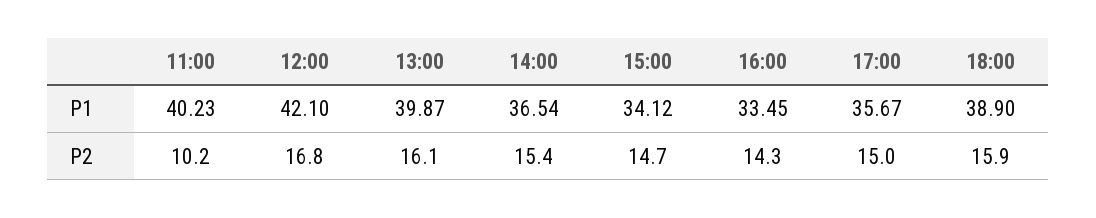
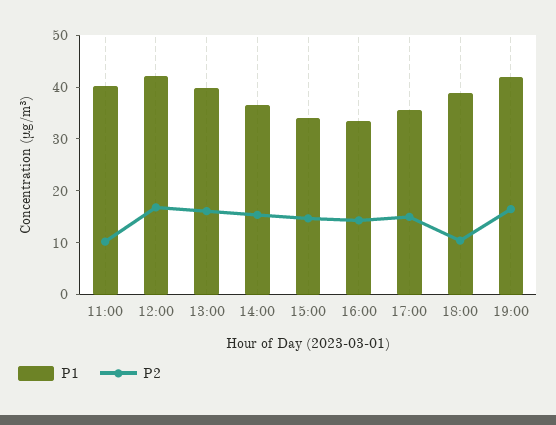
P2, 18:00: 15.9 -> 10
P1, 19:00: none -> 42
P2, 19:00: none -> 16

